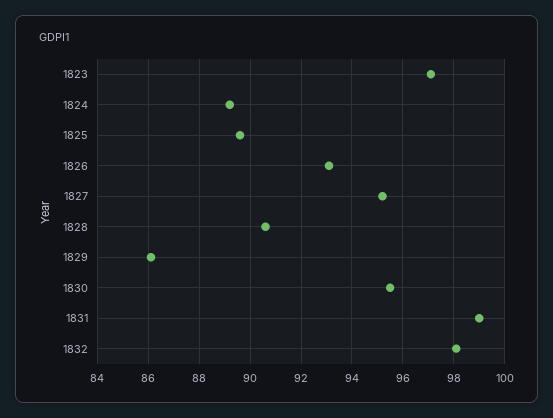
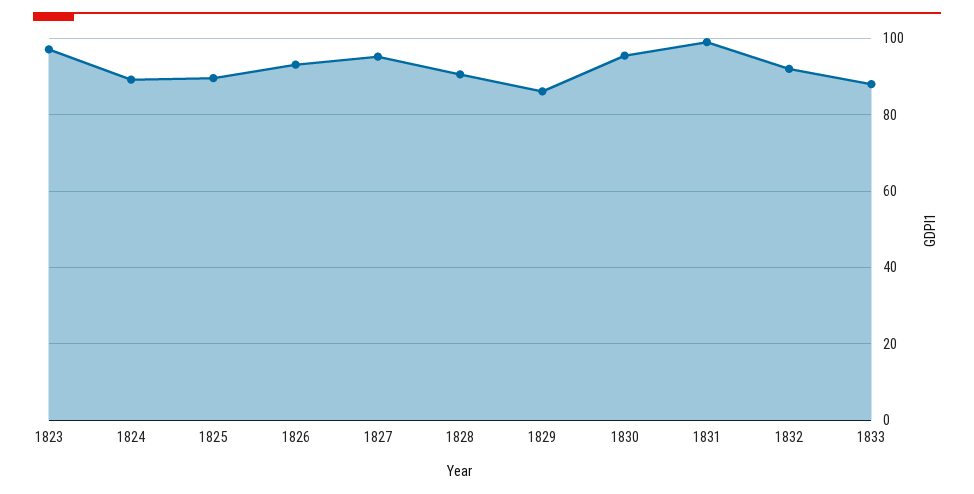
1832: 98 -> 92
1833: none -> 88

